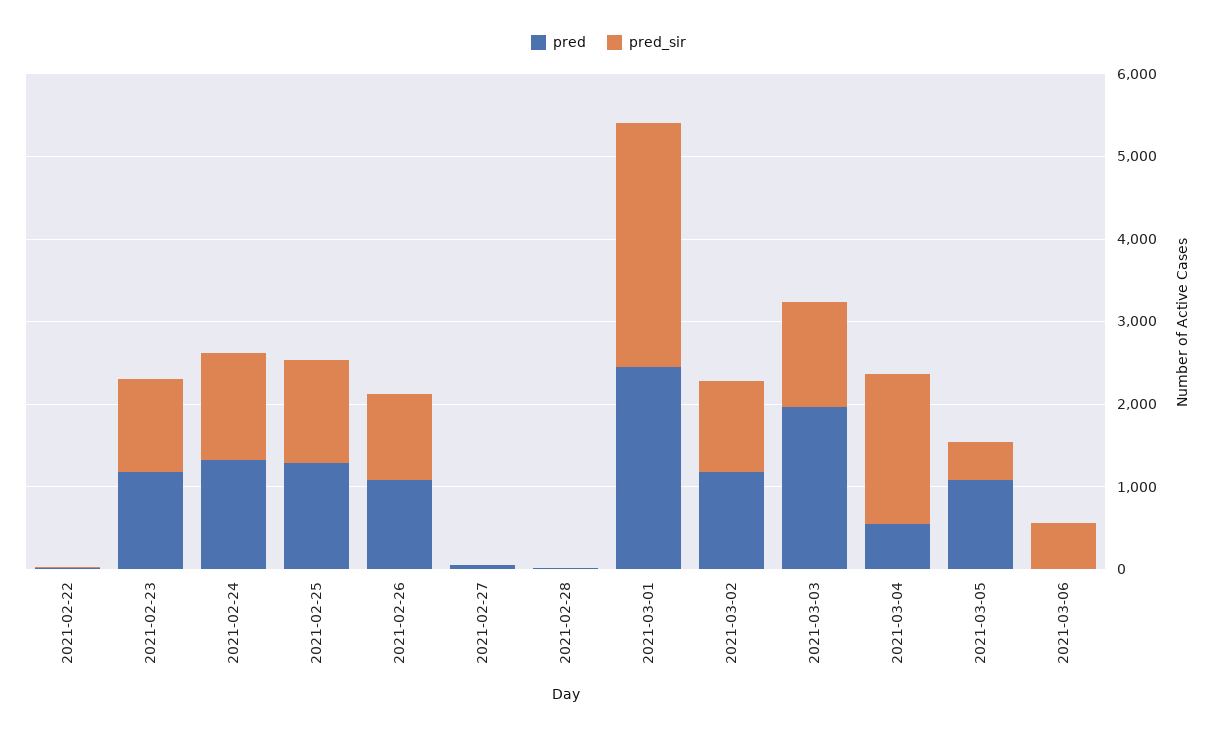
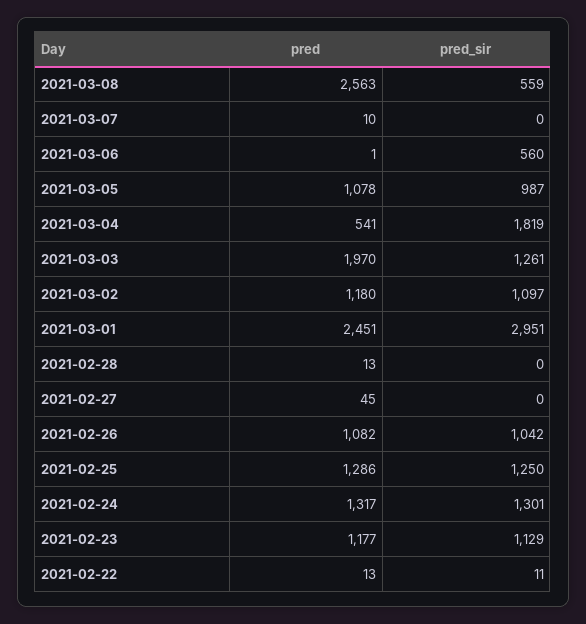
pred_sir, 2021-03-05: 400 -> 987
pred, 2021-03-08: none -> 2563
pred_sir, 2021-03-08: none -> 559
pred, 2021-03-07: none -> 10
pred_sir, 2021-03-07: none -> 0

